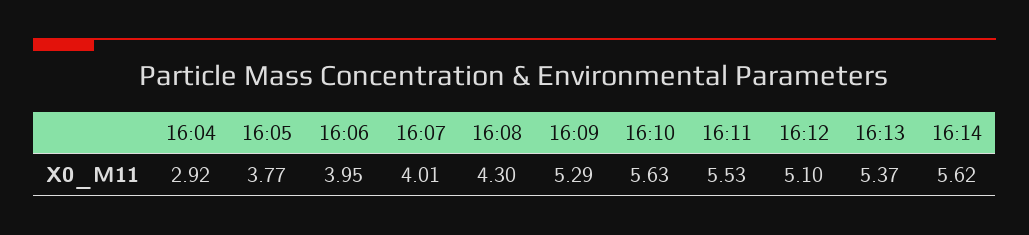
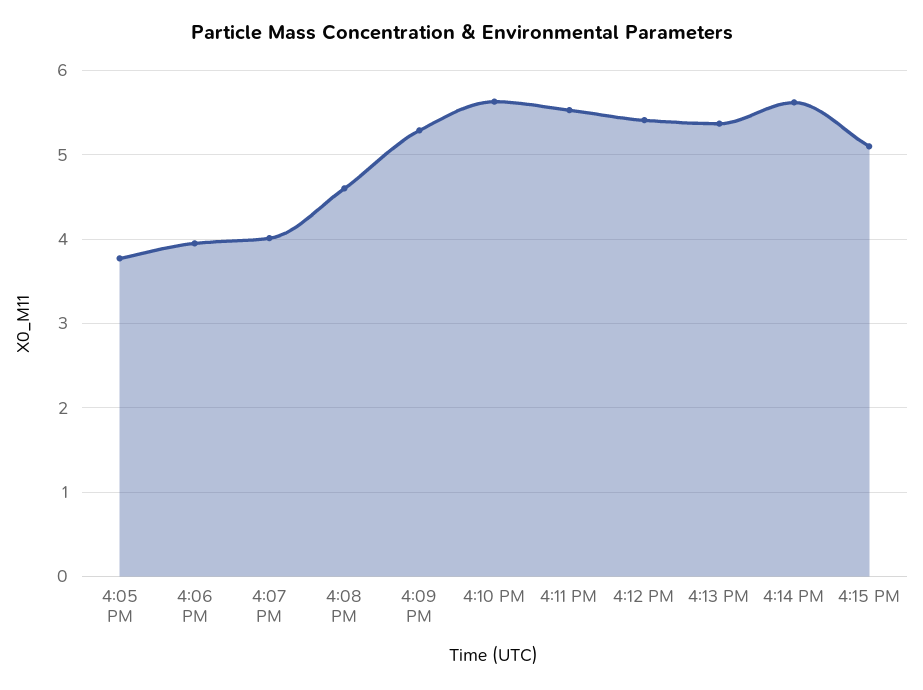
16:04: 2.92 -> none
16:08: 4.3 -> 4.6
16:12: 5.1 -> 5.4
4:15 PM: none -> 5.1

